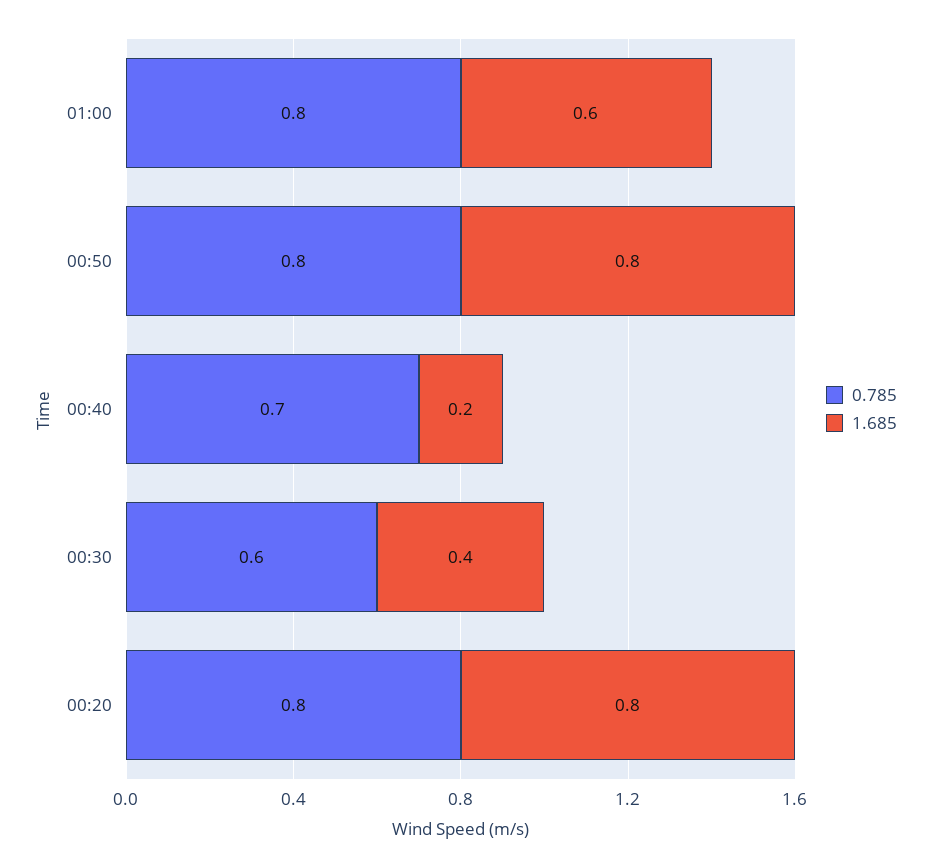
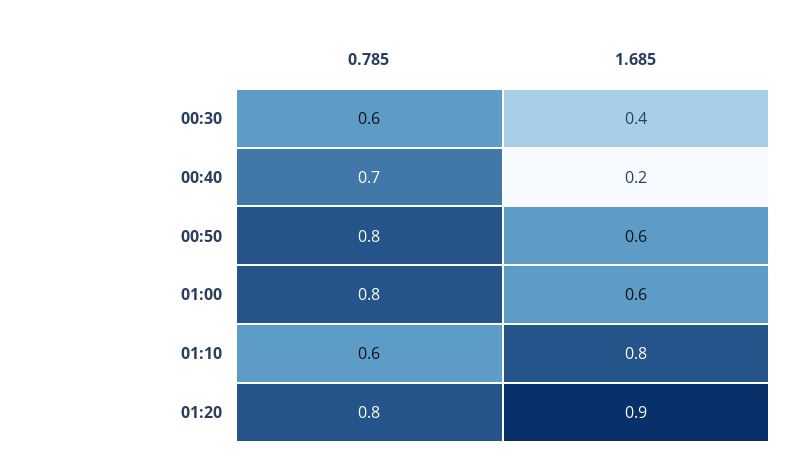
1.685, 00:50: 0.8 -> 0.6
0.785, 00:20: 0.8 -> none
1.685, 00:20: 0.8 -> none
0.785, 01:10: none -> 0.6
1.685, 01:10: none -> 0.8
0.785, 01:20: none -> 0.8
1.685, 01:20: none -> 0.9

